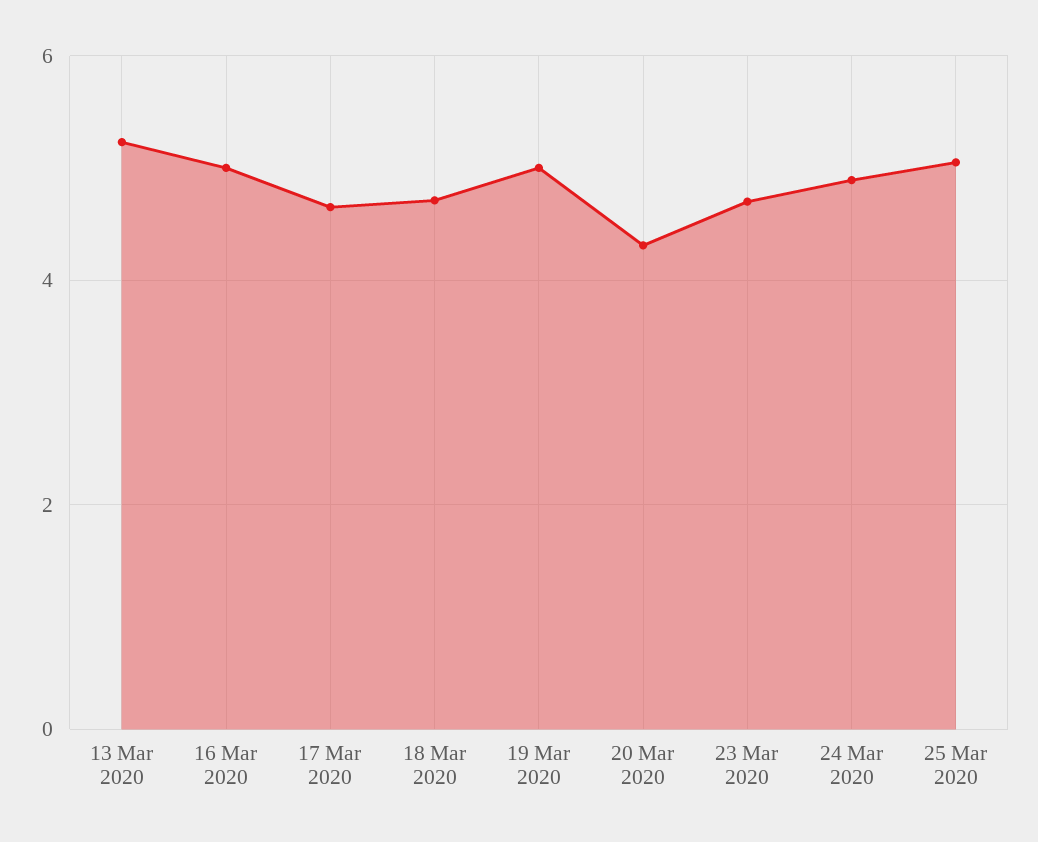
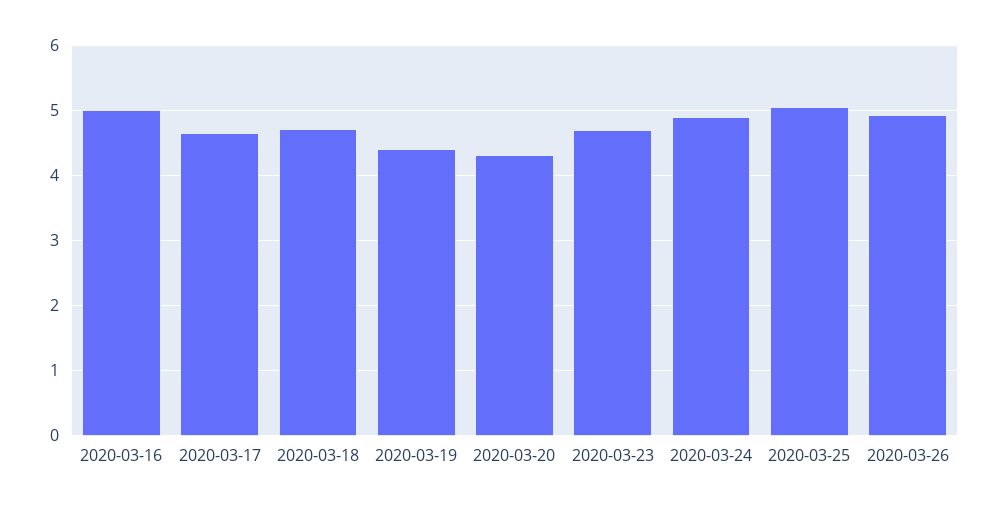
13 Mar 2020: 5.2 -> none
19 Mar 2020: 5 -> 4.4
2020-03-26: none -> 4.9

